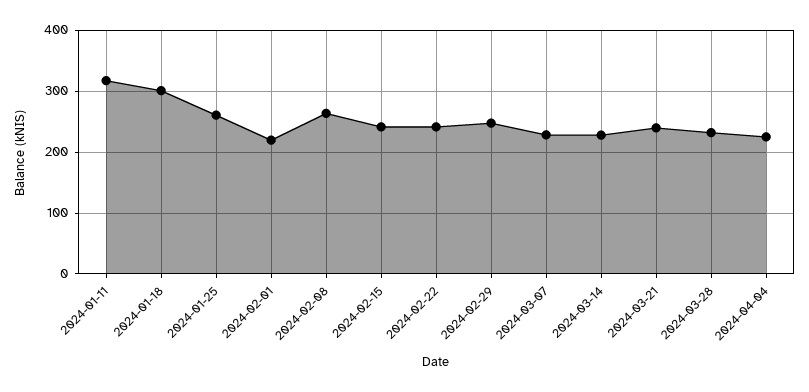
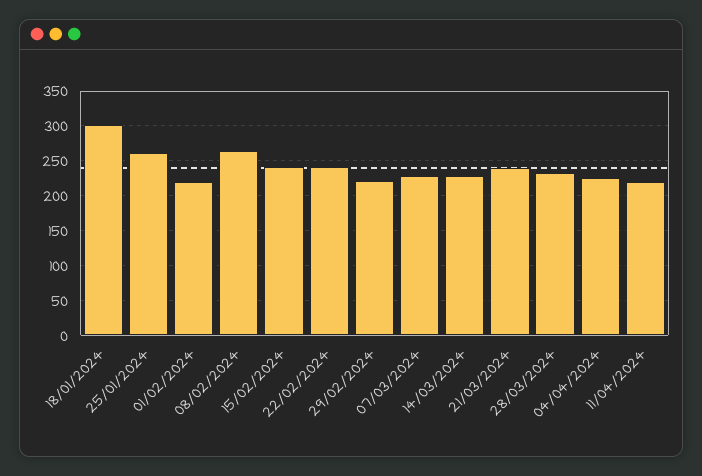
2024-01-11: 320 -> none
2024-02-29: 250 -> 220
11/04/2024: none -> 220

